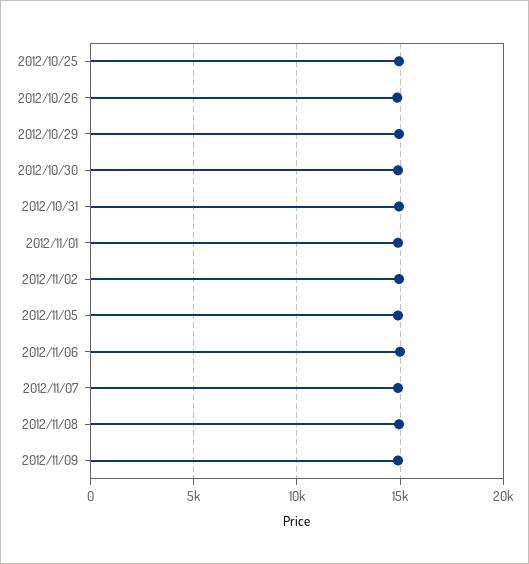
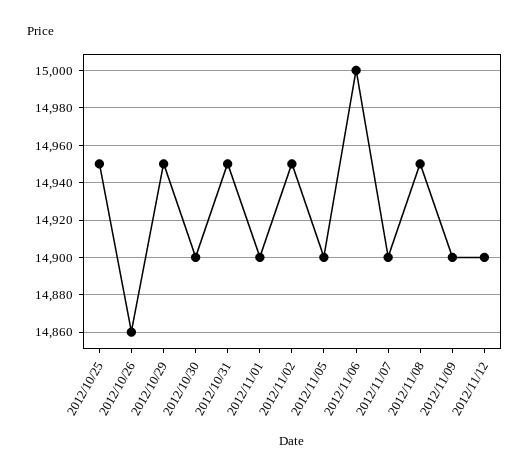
2012/11/12: none -> 14900

